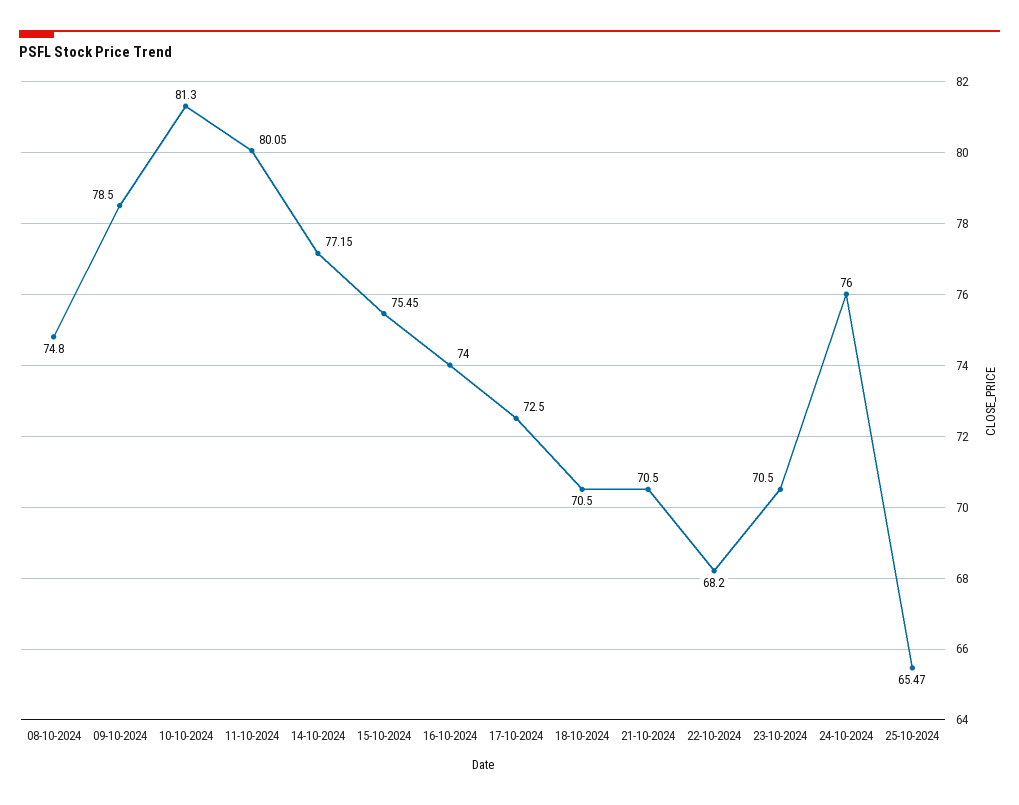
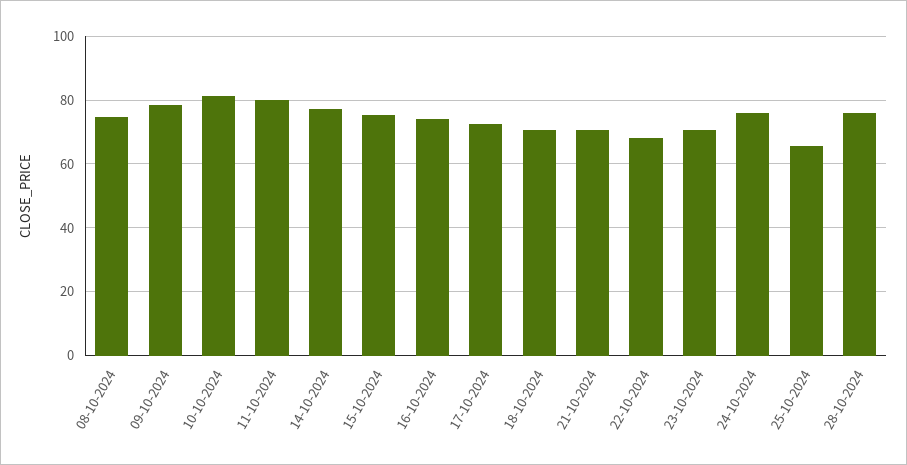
28-10-2024: none -> 76

